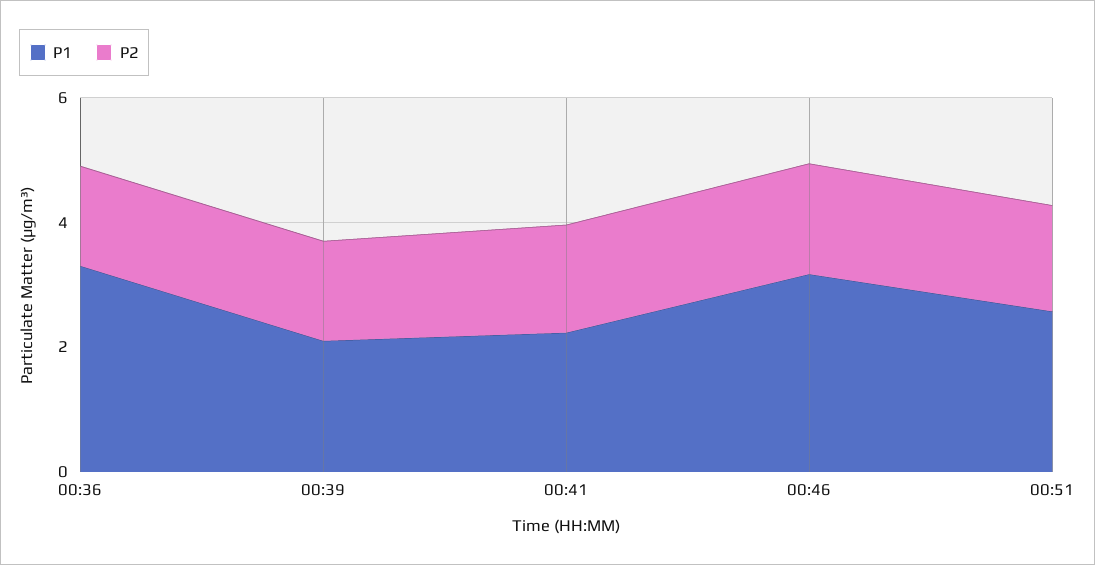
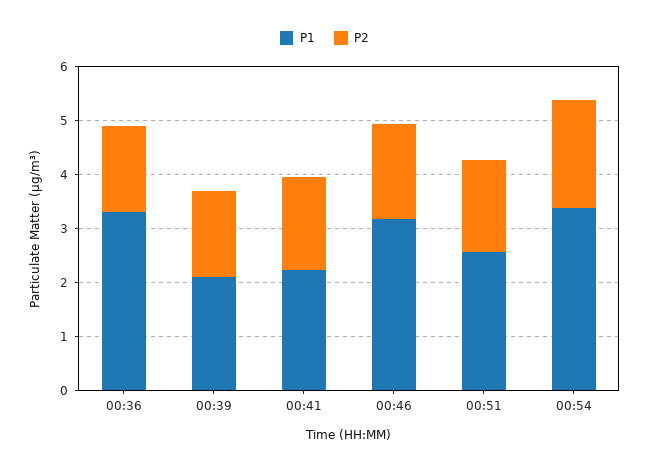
P1, 00:54: none -> 3.4
P2, 00:54: none -> 2

